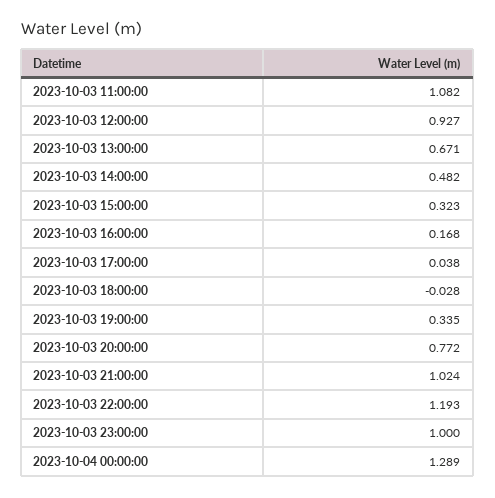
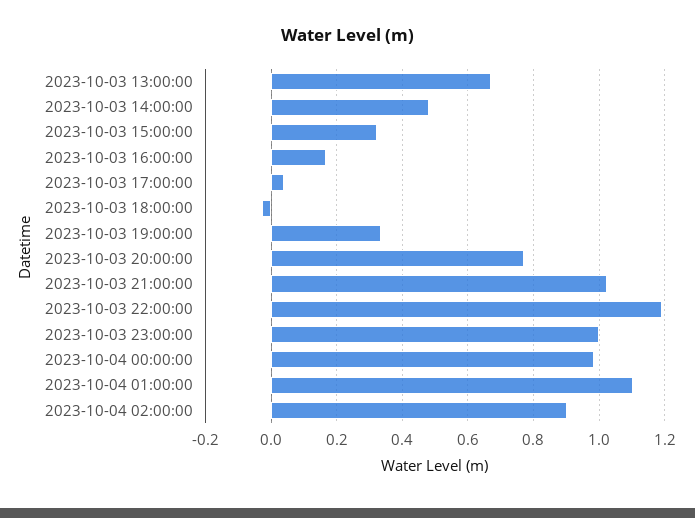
2023-10-03 11:00:00: 1.082 -> none
2023-10-03 12:00:00: 0.927 -> none
2023-10-04 00:00:00: 1.289 -> 0.98
2023-10-04 01:00:00: none -> 1.1
2023-10-04 02:00:00: none -> 0.9

